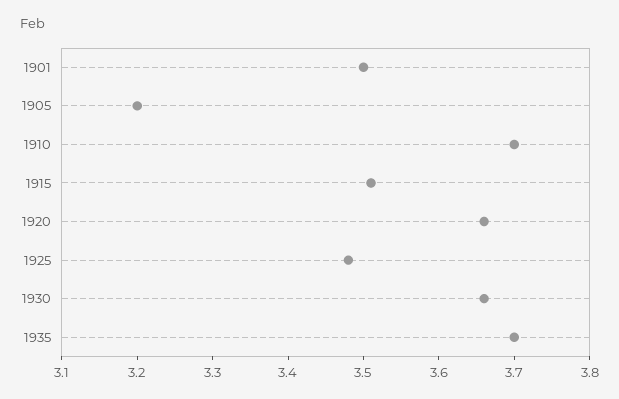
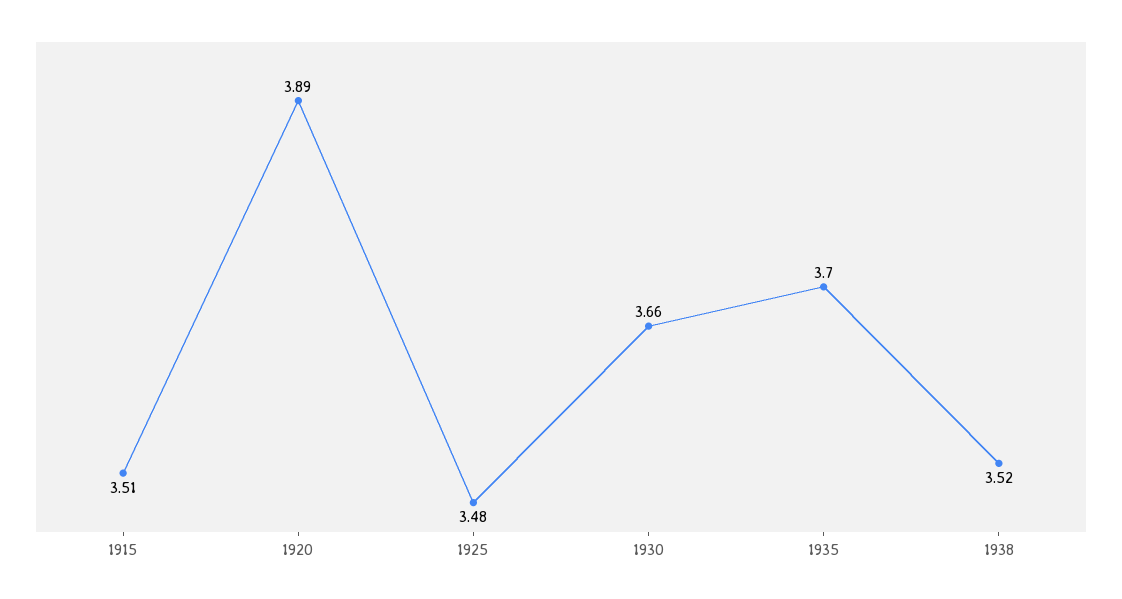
1901: 3.5 -> none
1905: 3.2 -> none
1910: 3.7 -> none
1920: 3.65 -> 3.89
1938: none -> 3.52

